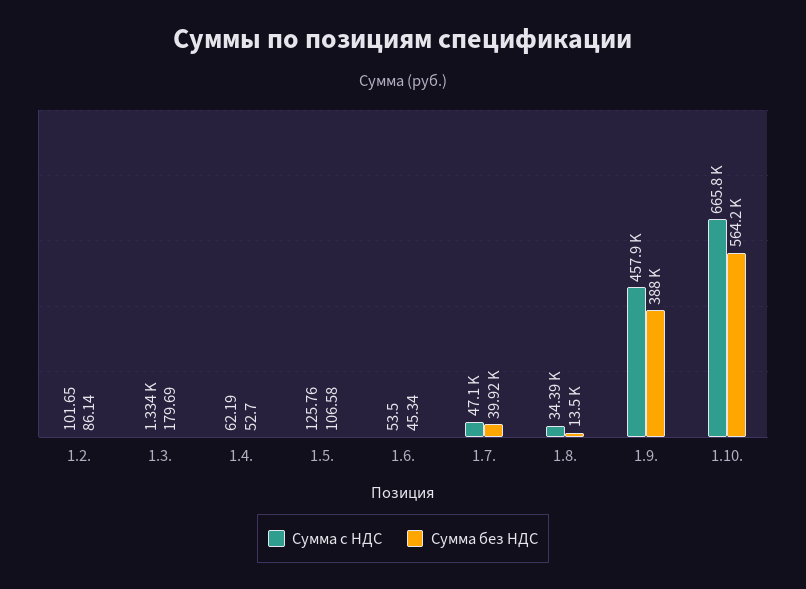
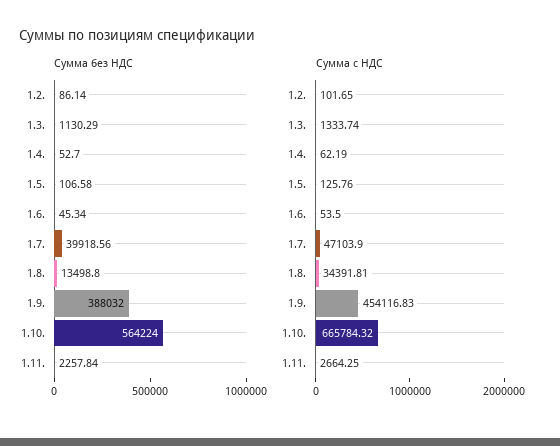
Сумма без НДС, 1.3.: 179.69 -> 1130.29
Сумма с НДС, 1.9.: 457900 -> 454116.83
Сумма без НДС, 1.11.: none -> 2257.84
Сумма с НДС, 1.11.: none -> 2664.25

